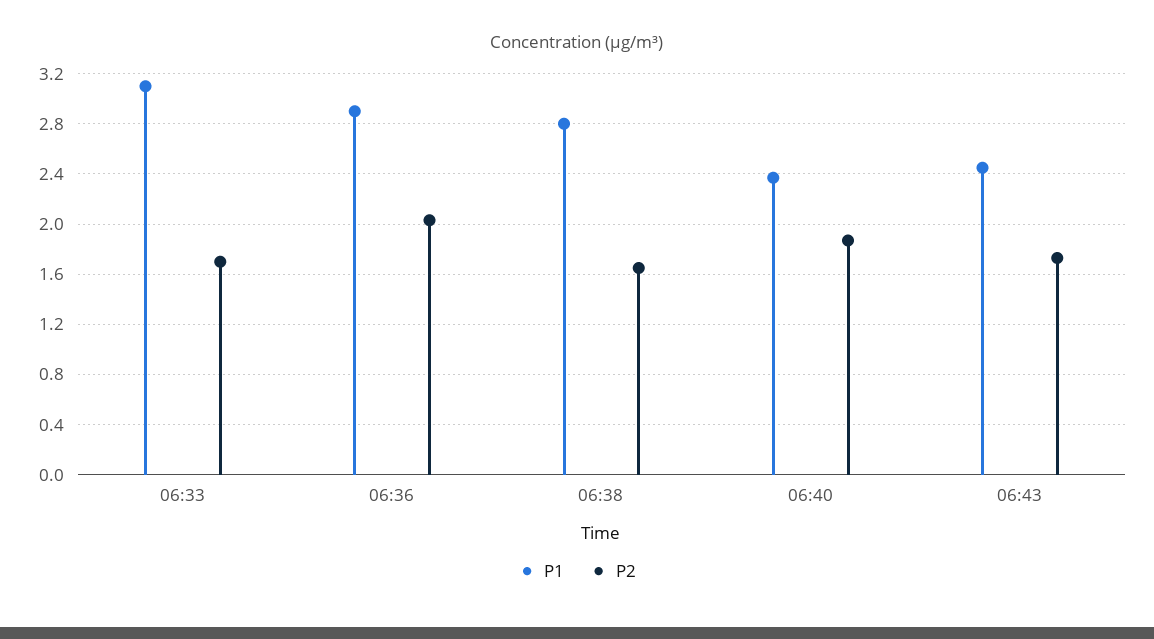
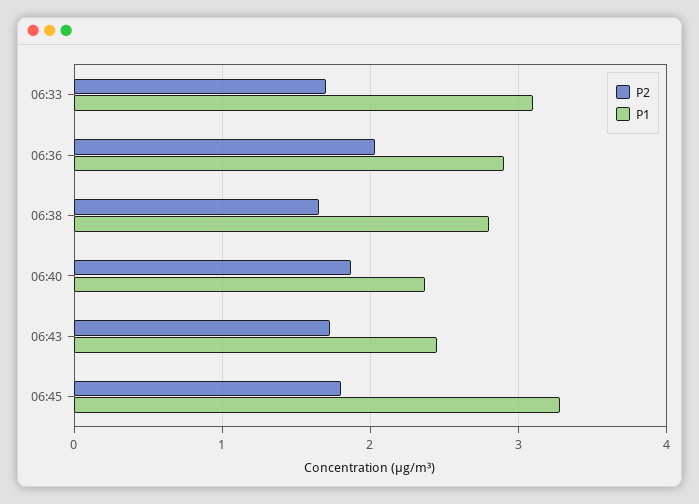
P2, 06:45: none -> 1.8
P1, 06:45: none -> 3.3

